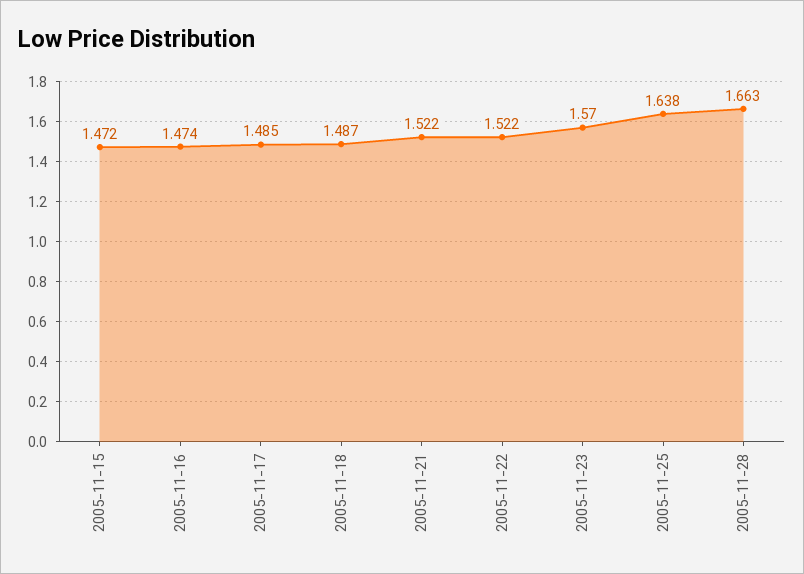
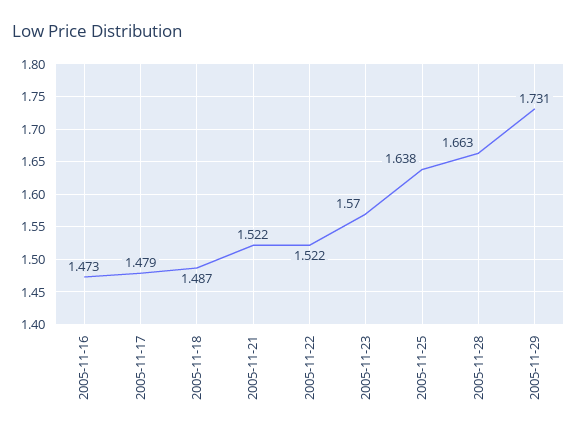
2005-11-15: 1.472 -> none
2005-11-16: 1.474 -> 1.473
2005-11-17: 1.485 -> 1.479
2005-11-29: none -> 1.731

